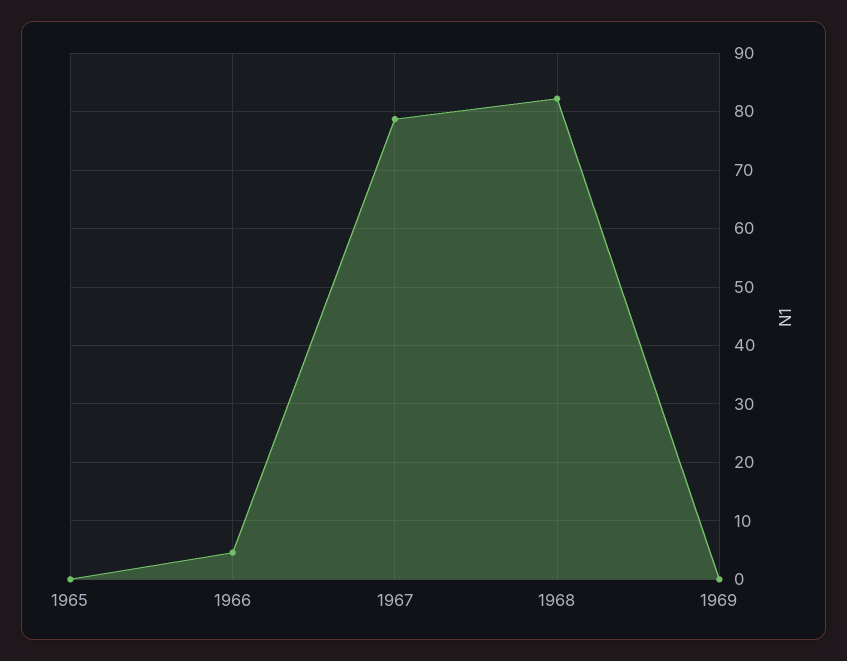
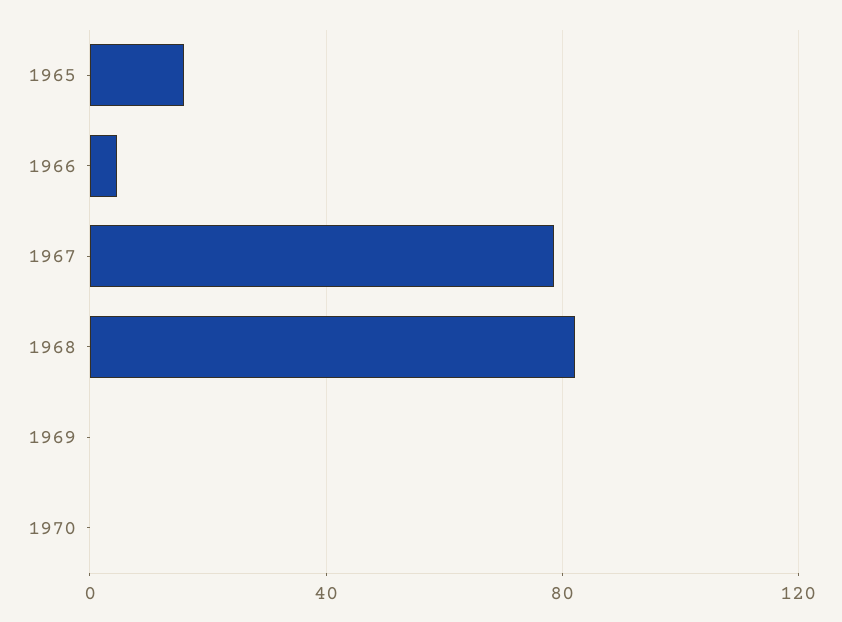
1965: 0 -> 15
1970: none -> 0

